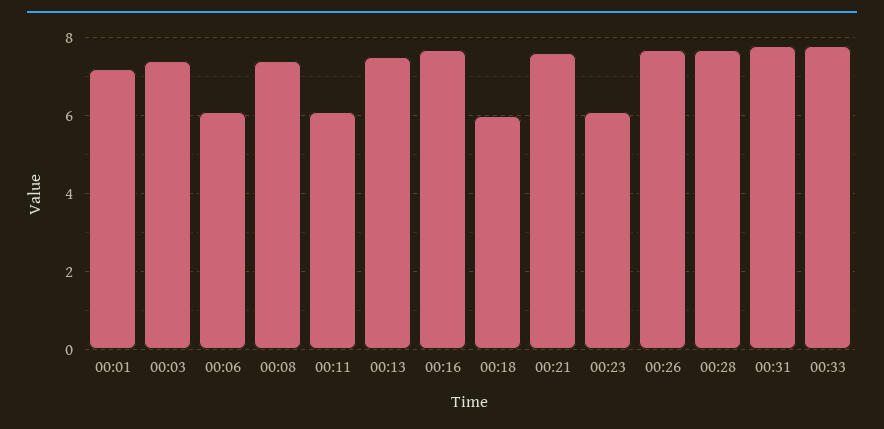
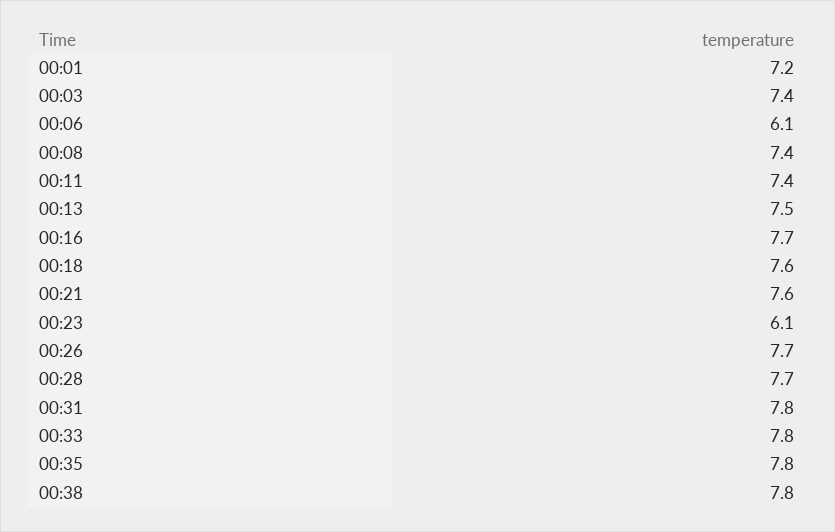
00:11: 6 -> 7.4
00:18: 6 -> 7.6
00:35: none -> 7.8
00:38: none -> 7.8

